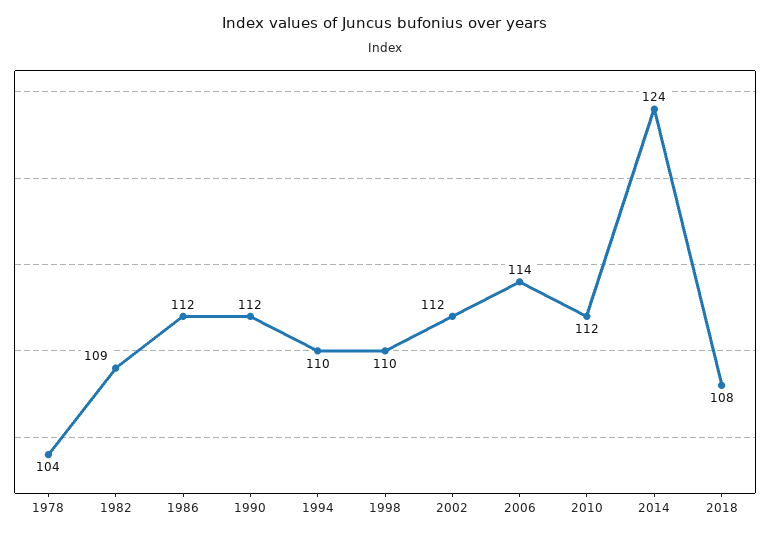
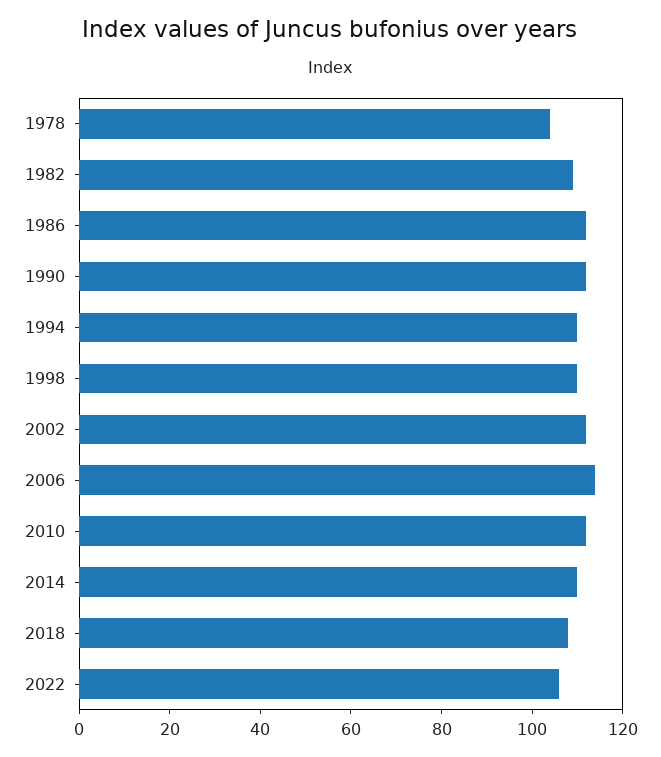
2014: 124 -> 110
2022: none -> 105

